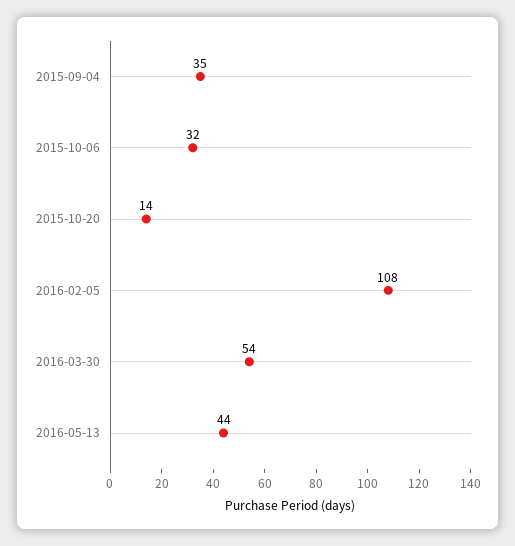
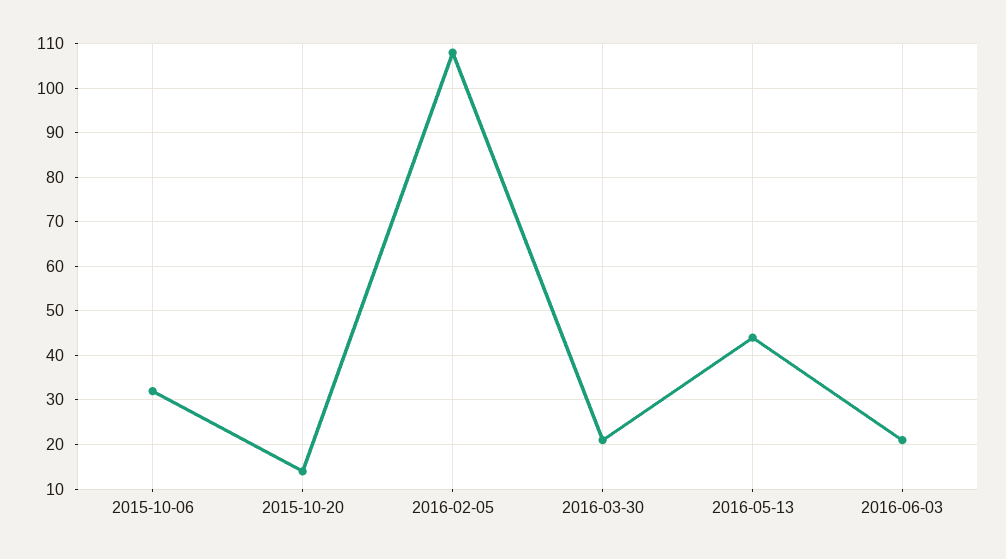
2015-09-04: 35 -> none
2016-03-30: 54 -> 20
2016-06-03: none -> 20

